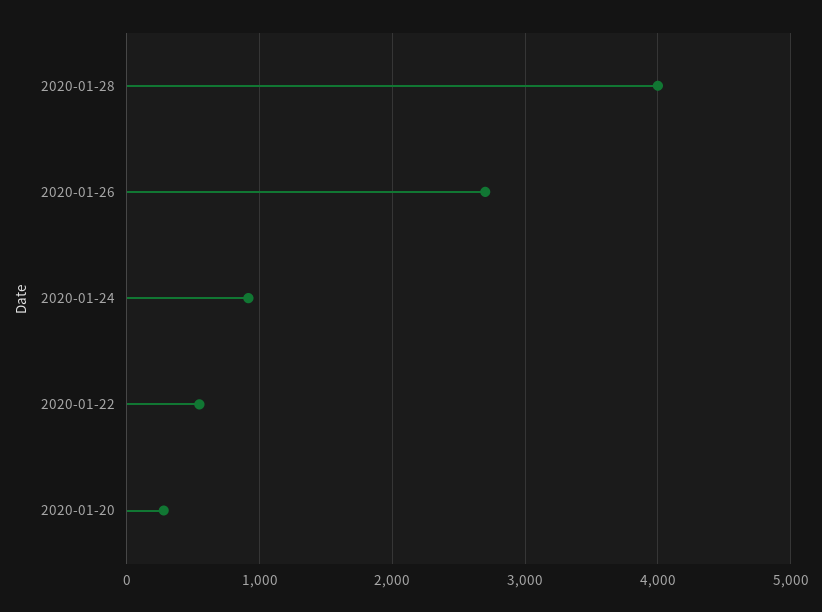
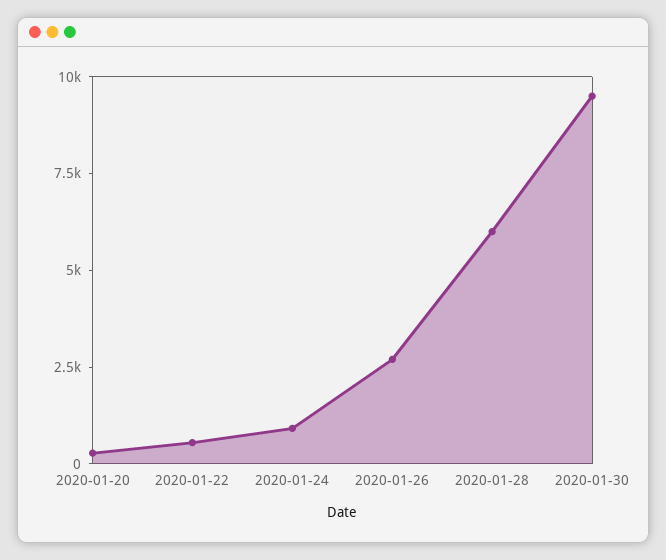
2020-01-28: 4000 -> 6000
2020-01-30: none -> 9500

